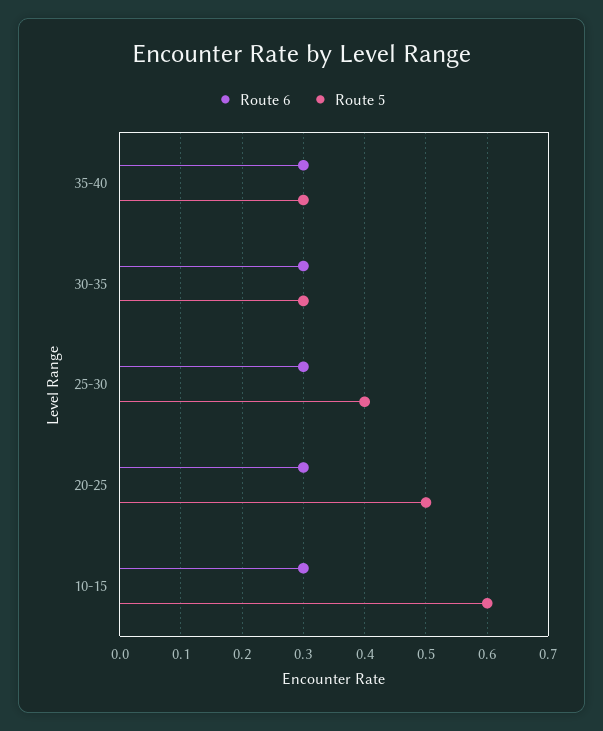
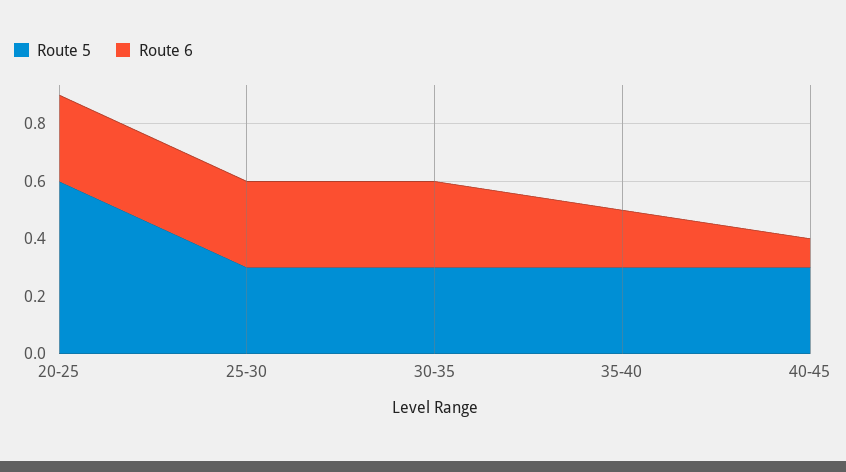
Route 6, 35-40: 0.3 -> 0.2
Route 5, 25-30: 0.4 -> 0.3
Route 5, 20-25: 0.5 -> 0.6
Route 6, 10-15: 0.3 -> none
Route 5, 10-15: 0.6 -> none
Route 5, 40-45: none -> 0.3
Route 6, 40-45: none -> 0.1

